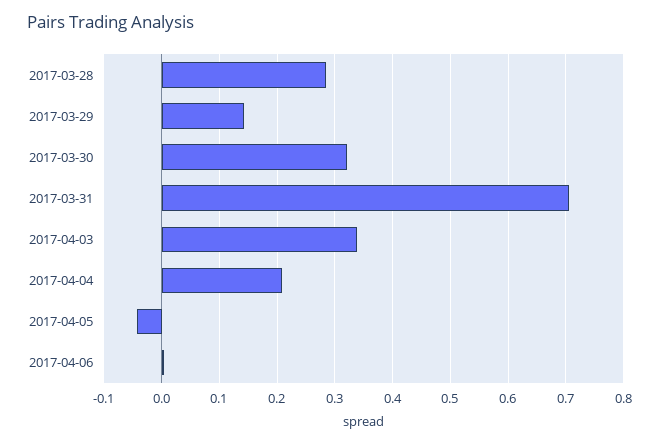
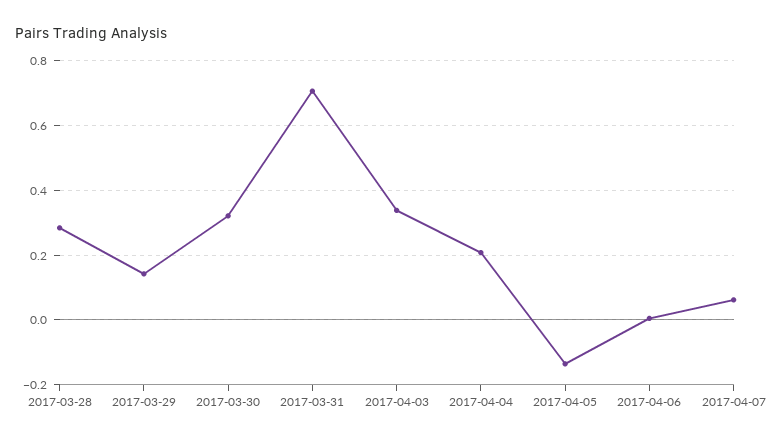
2017-04-05: -0.04 -> -0.14
2017-04-07: none -> 0.06

